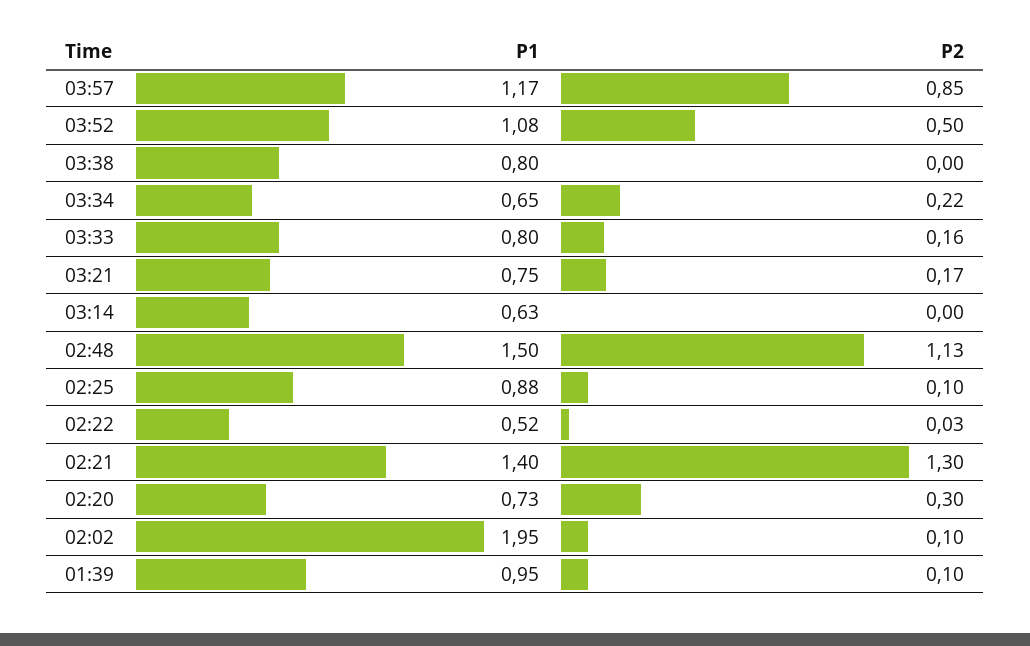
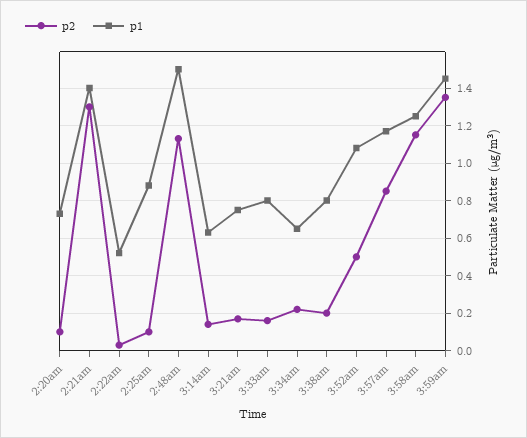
P2, 03:38: 0 -> 0.2
P2, 03:14: 0 -> 0.15
P2, 02:20: 0.3 -> 0.1
P1, 02:02: 1.95 -> none
P2, 02:02: 0.1 -> none
P1, 01:39: 0.95 -> none
P2, 01:39: 0.1 -> none
P2, 3:58am: none -> 1.15
P1, 3:58am: none -> 1.25
P2, 3:59am: none -> 1.35
P1, 3:59am: none -> 1.45

